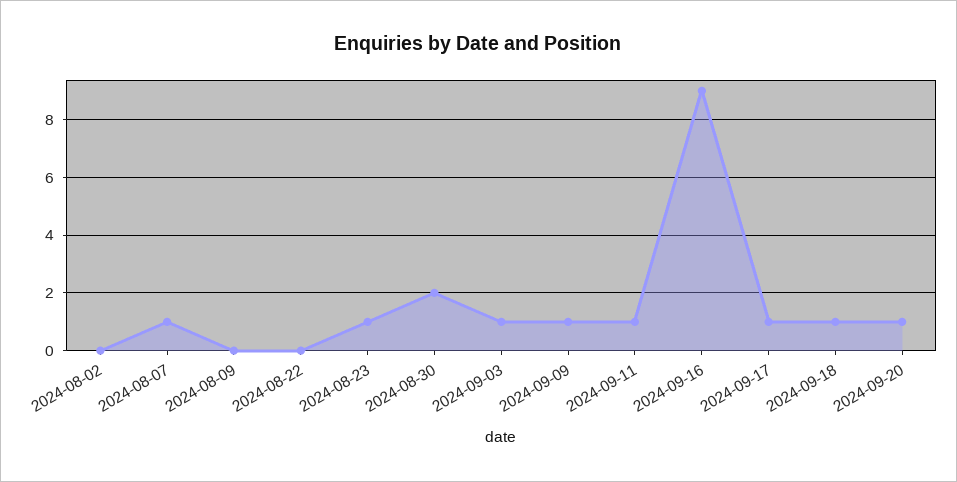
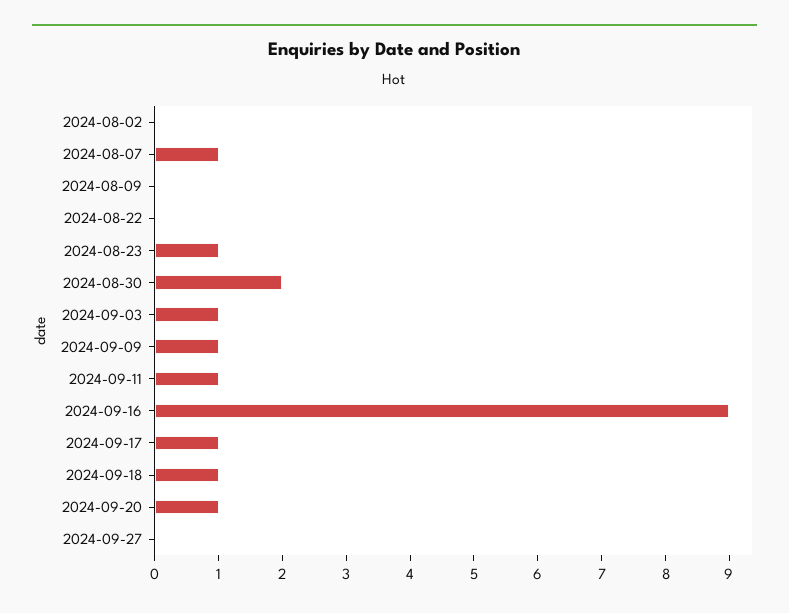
2024-09-27: none -> 0

